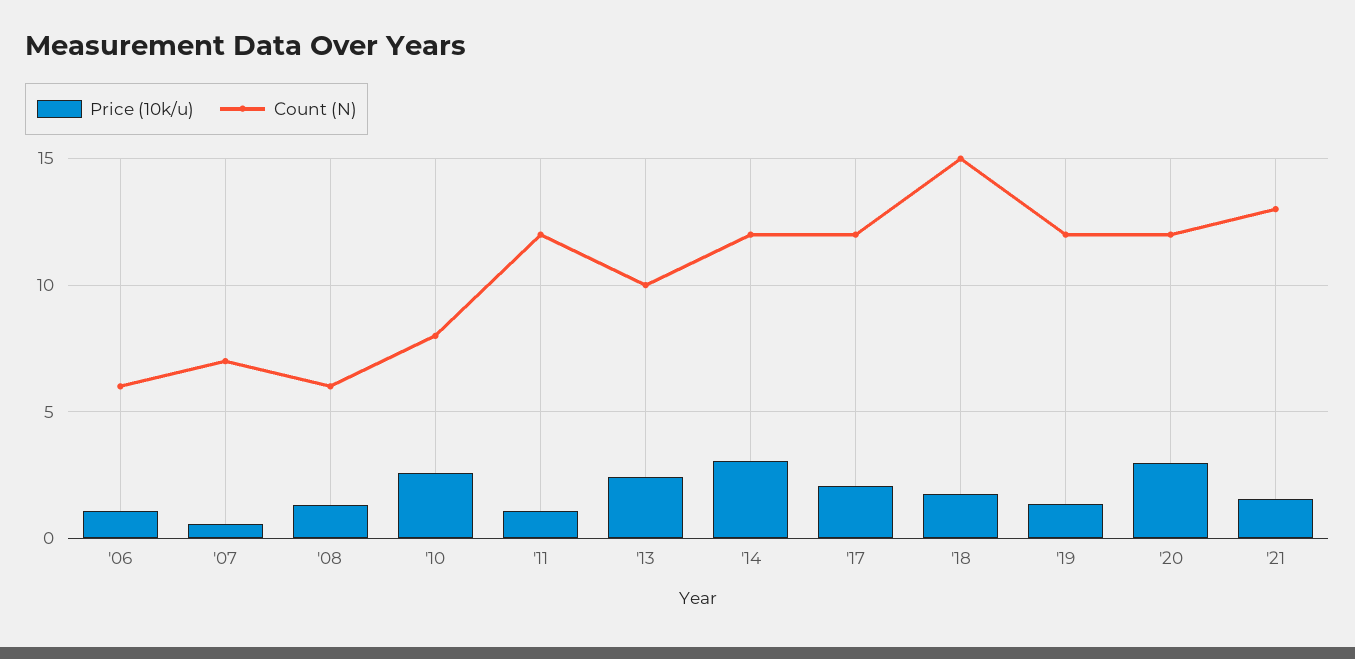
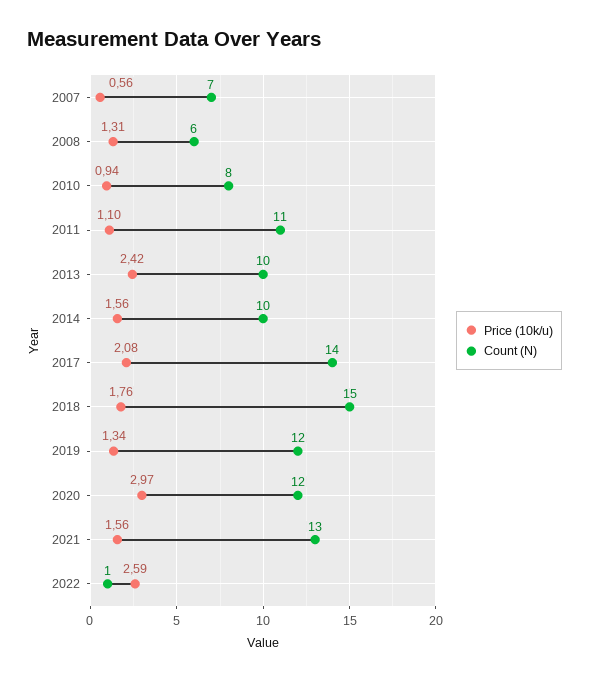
Price (10k/u), '06: 1 -> none
Count (N), '06: 6 -> none
Price (10k/u), '10: 2.5 -> 0.94
Count (N), '11: 12 -> 11
Price (10k/u), '14: 3 -> 1.56
Count (N), '14: 12 -> 10
Count (N), '17: 12 -> 14
Price (10k/u), 2022: none -> 2.59
Count (N), 2022: none -> 1

